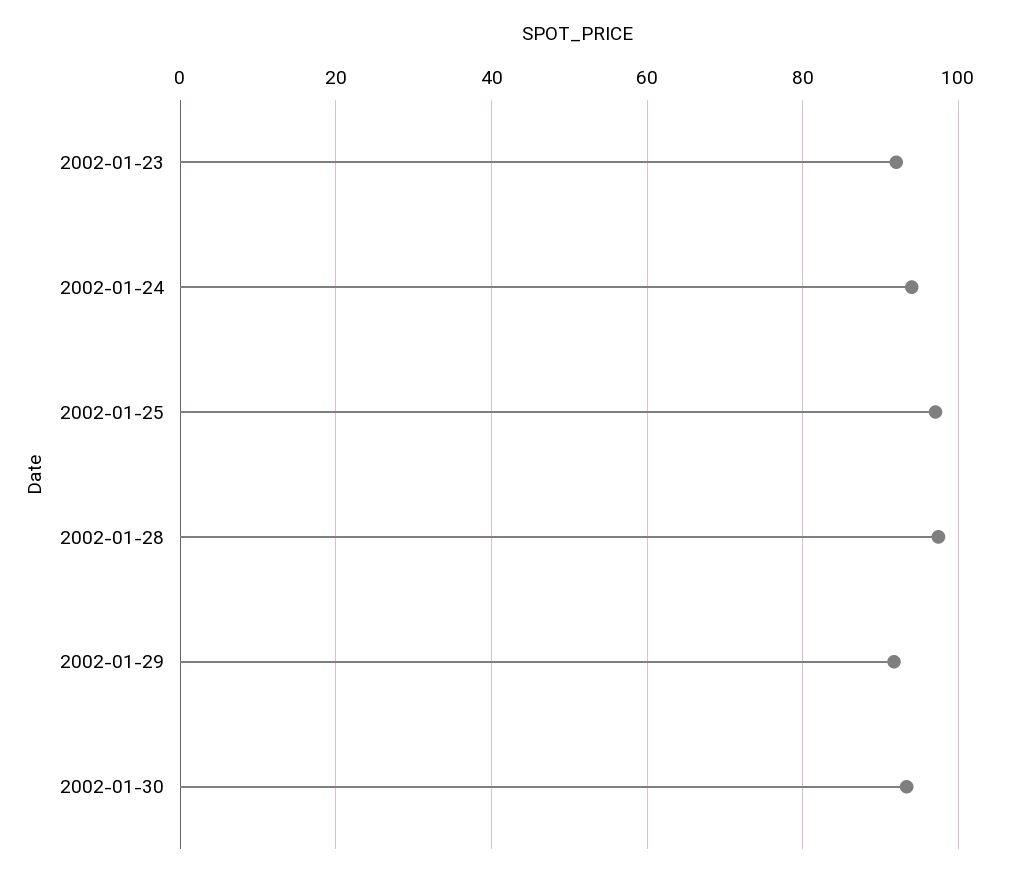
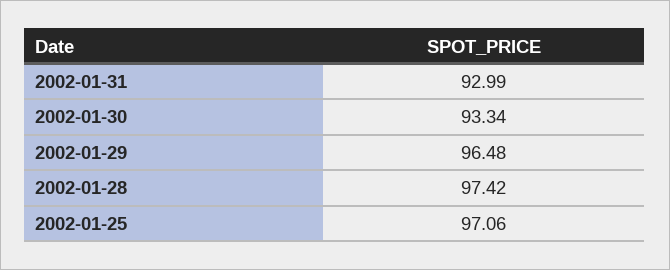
2002-01-23: 92 -> none
2002-01-24: 94 -> none
2002-01-29: 92 -> 96.48
2002-01-31: none -> 92.99

